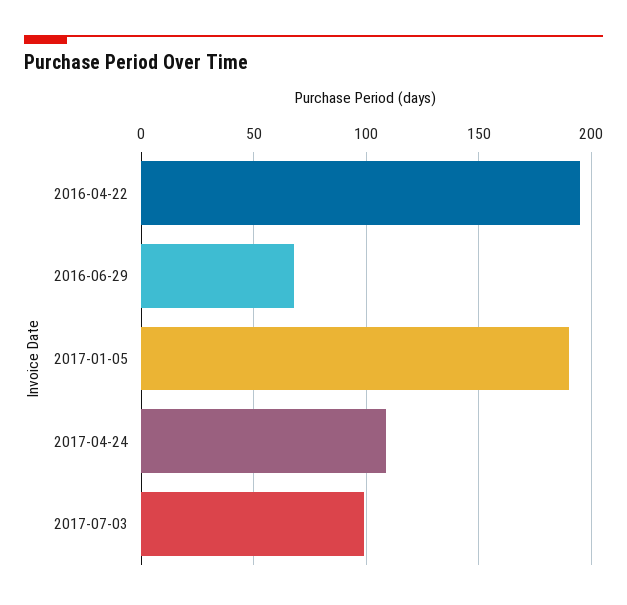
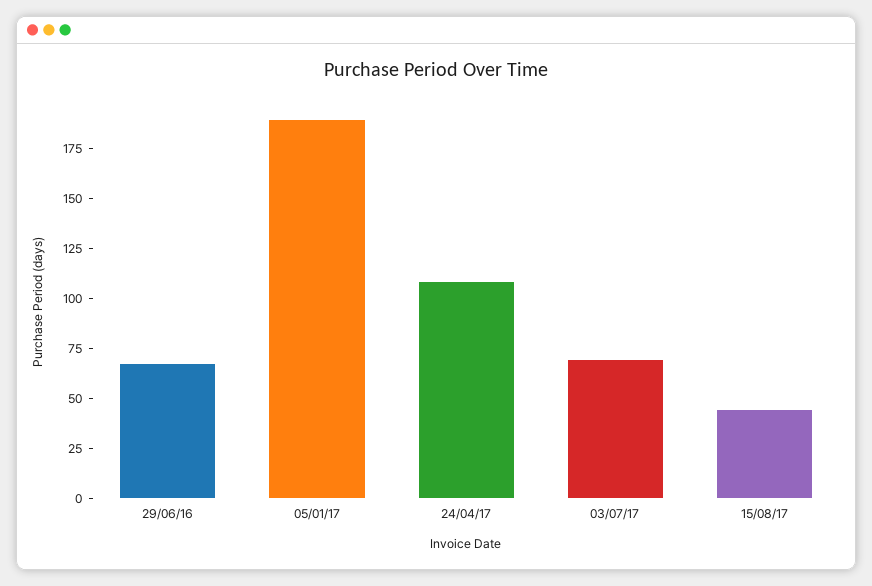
2016-04-22: 195 -> none
2017-07-03: 100 -> 70
15/08/17: none -> 45

